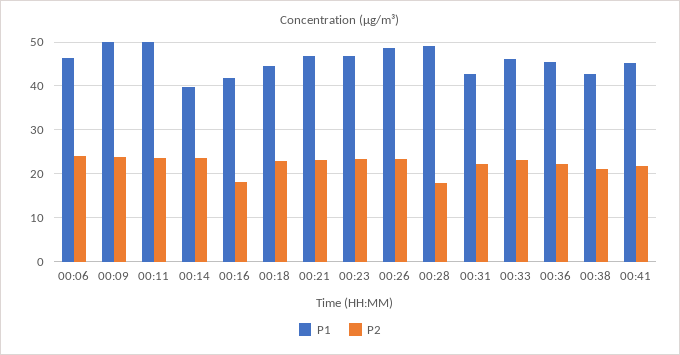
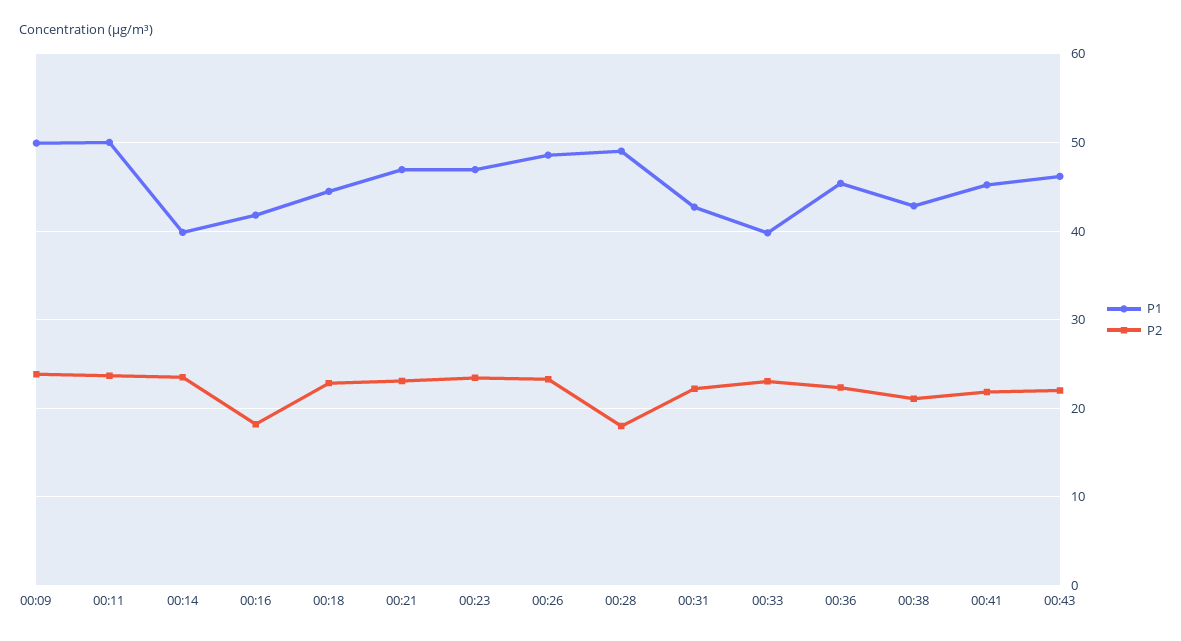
P1, 00:06: 46 -> none
P2, 00:06: 24 -> none
P1, 00:33: 46 -> 40
P1, 00:43: none -> 46
P2, 00:43: none -> 22

